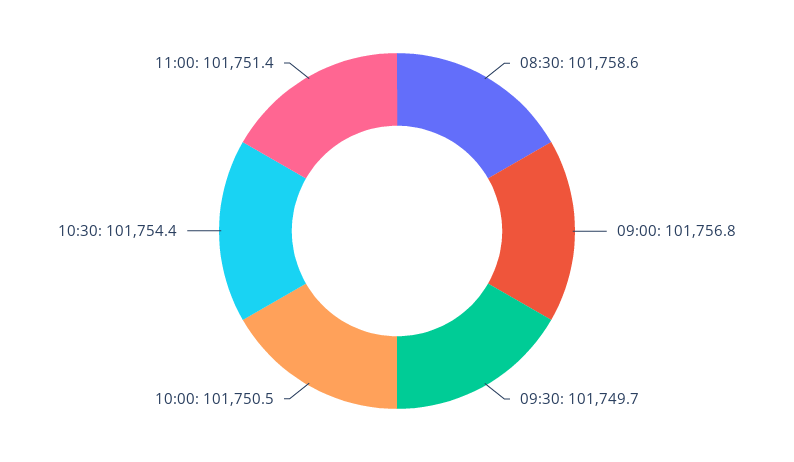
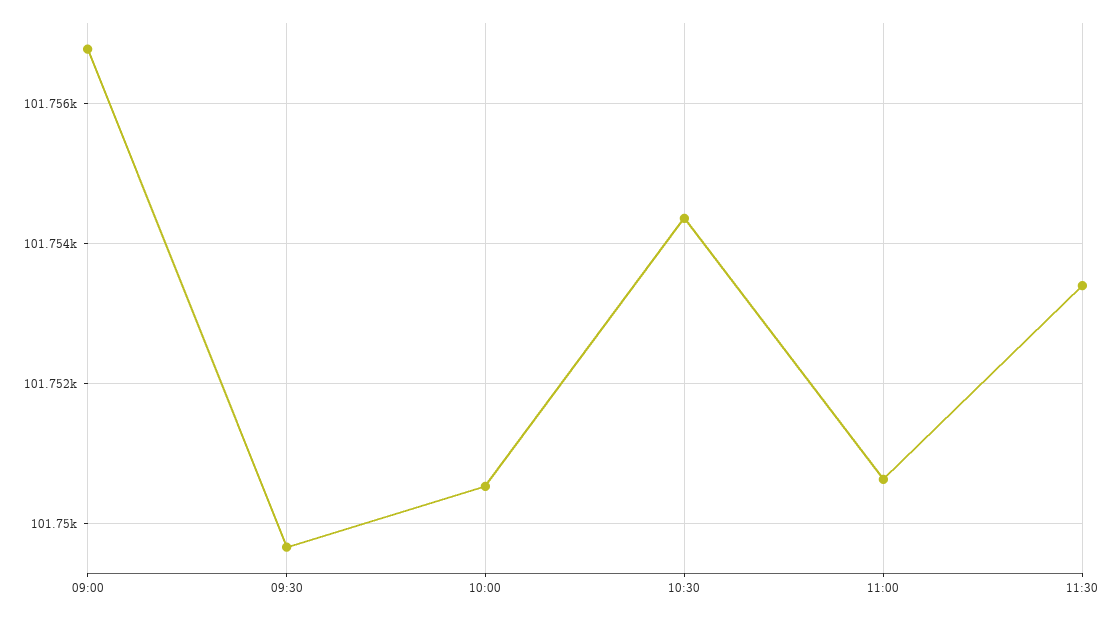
08:30: 101758.6 -> none
11:00: 101751.4 -> 101750.6
11:30: none -> 101753.4

